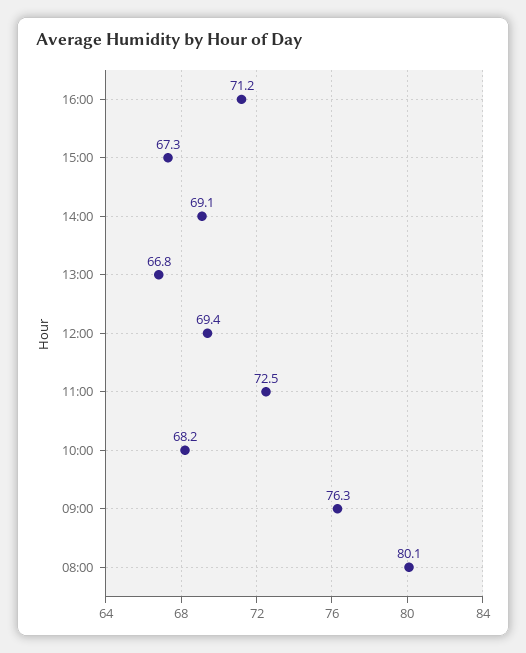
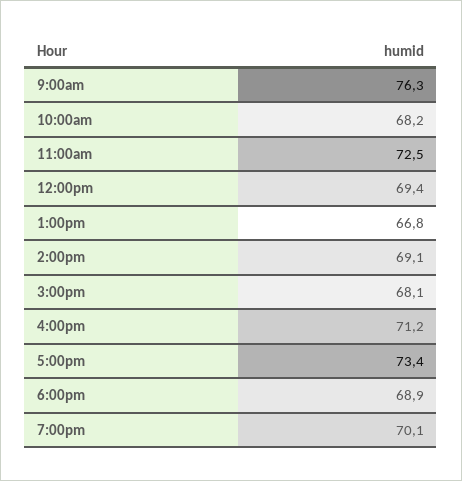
15:00: 67.3 -> 68.1
08:00: 80.1 -> none
5:00pm: none -> 73.4
6:00pm: none -> 68.9
7:00pm: none -> 70.1

